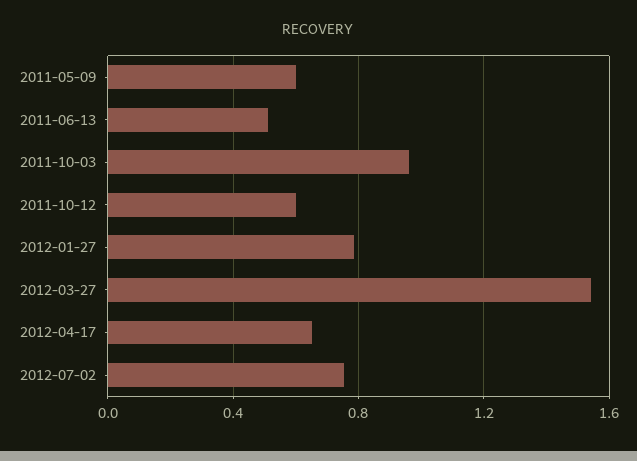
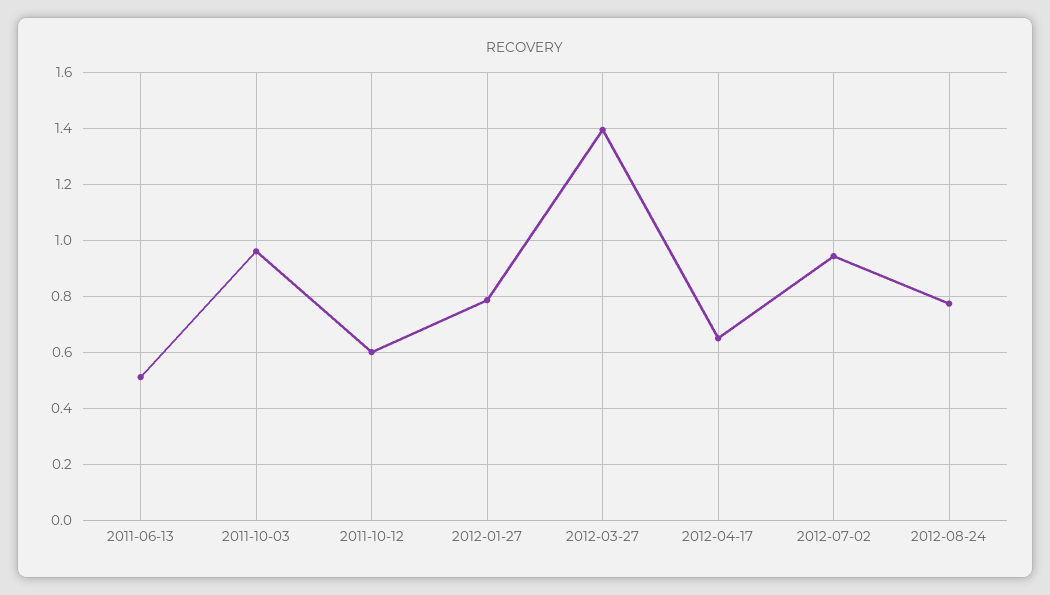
2011-05-09: 0.6 -> none
2012-03-27: 1.55 -> 1.4
2012-07-02: 0.75 -> 0.95
2012-08-24: none -> 0.775

